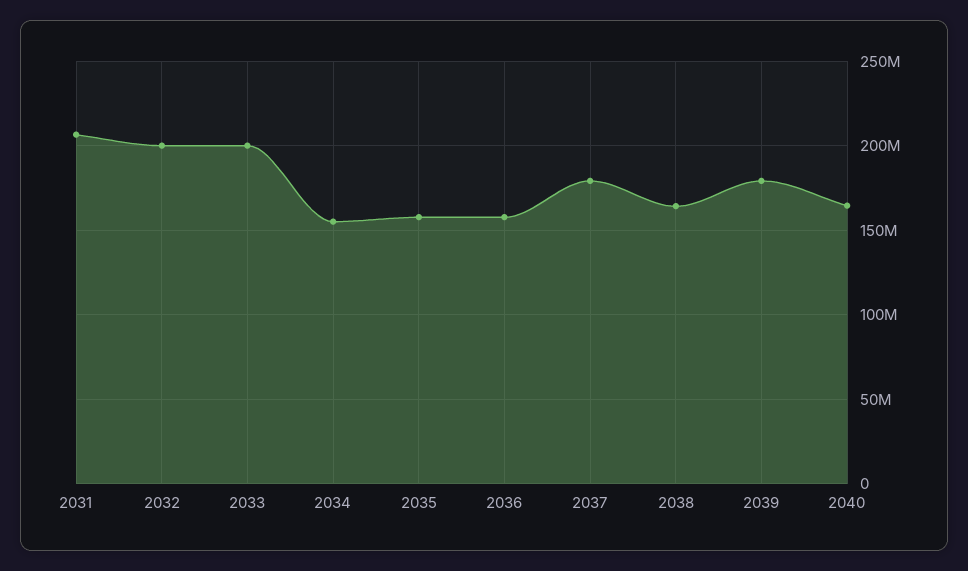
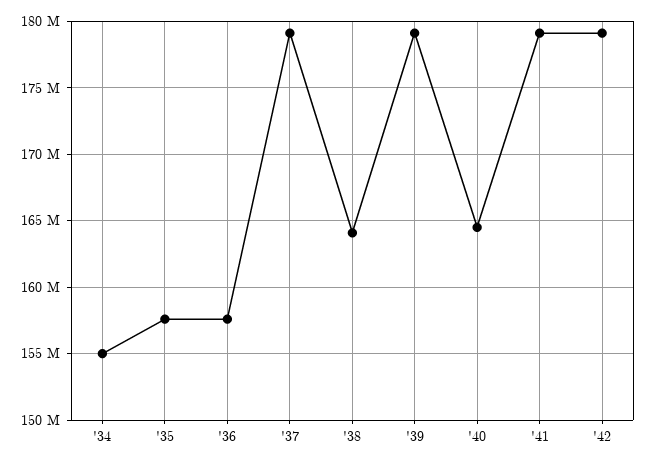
2031: 205000000 -> none
2032: 200000000 -> none
2033: 200000000 -> none
'41: none -> 179000000
'42: none -> 179000000

